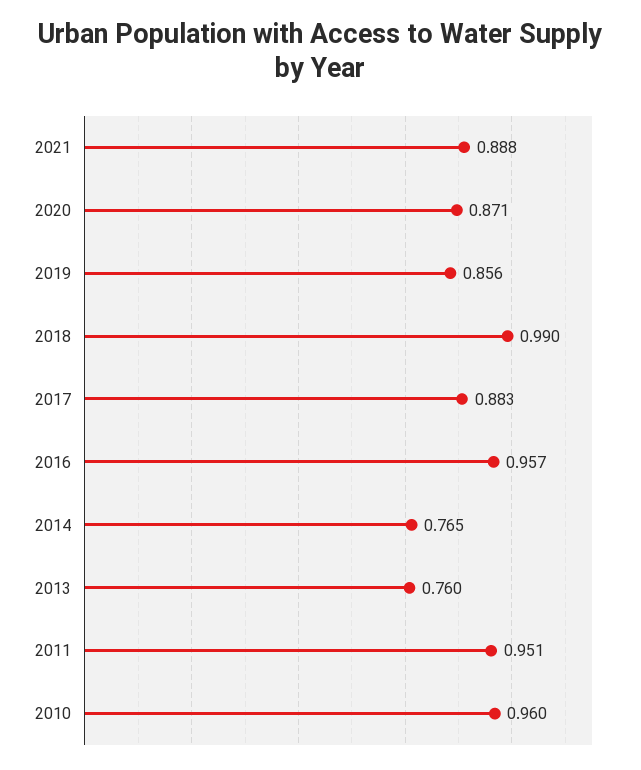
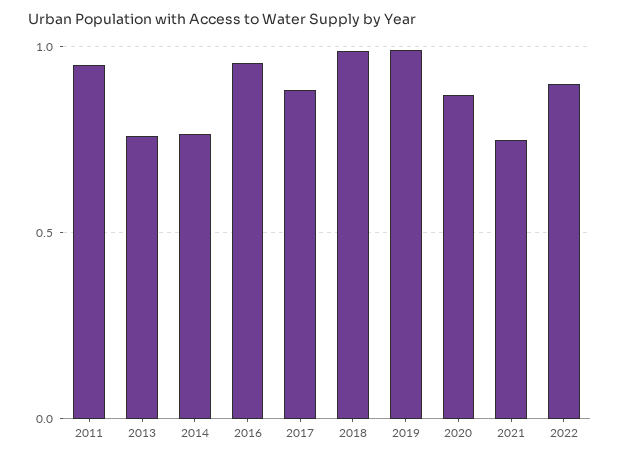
2021: 0.888 -> 0.75
2019: 0.856 -> 1
2010: 0.96 -> none
2022: none -> 0.9

